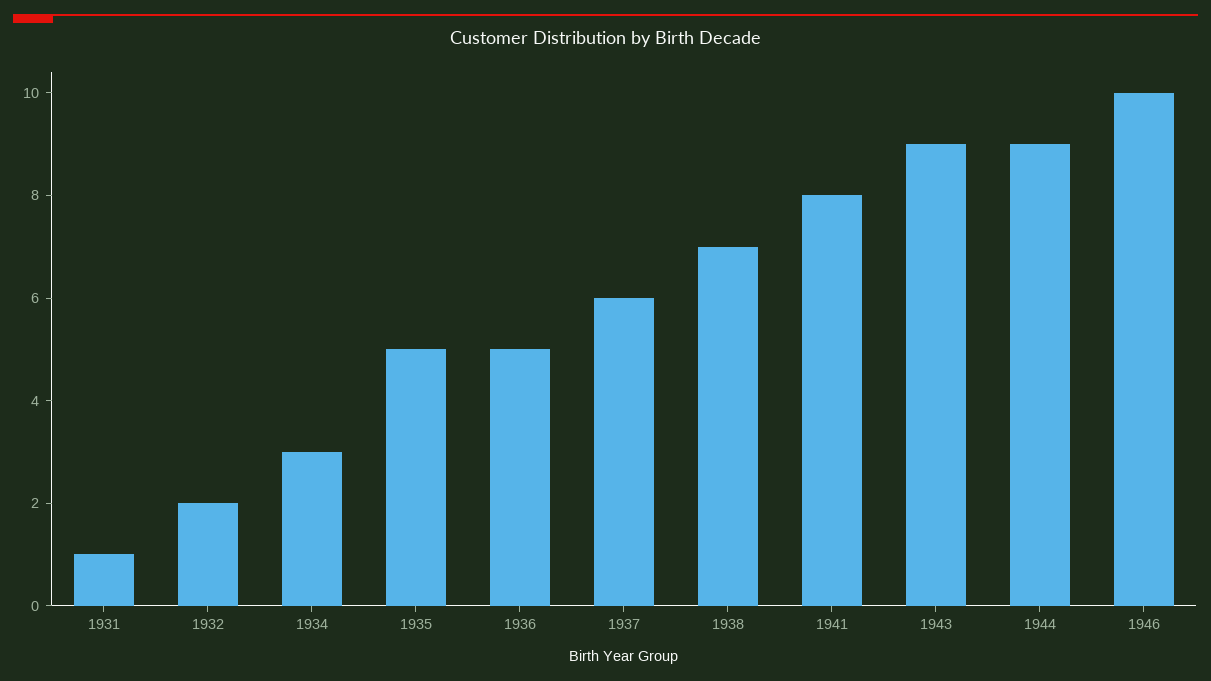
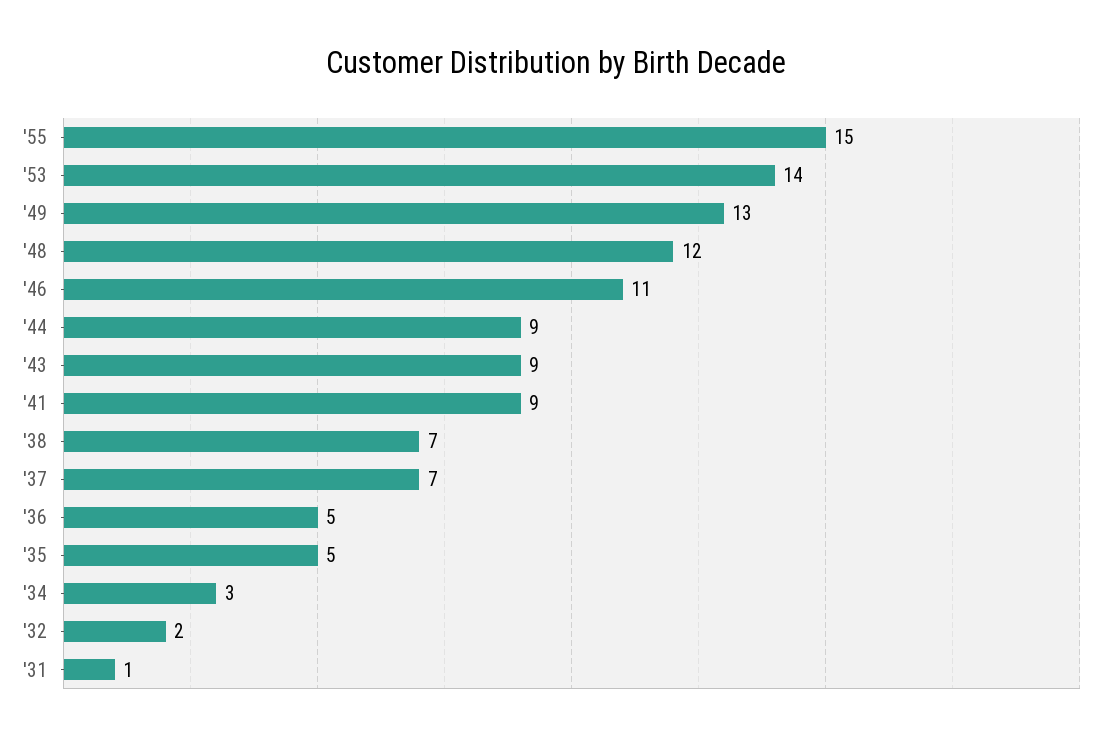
1937: 6 -> 7
1941: 8 -> 9
1946: 10 -> 11
'55: none -> 15
'53: none -> 14
'49: none -> 13
'48: none -> 12

